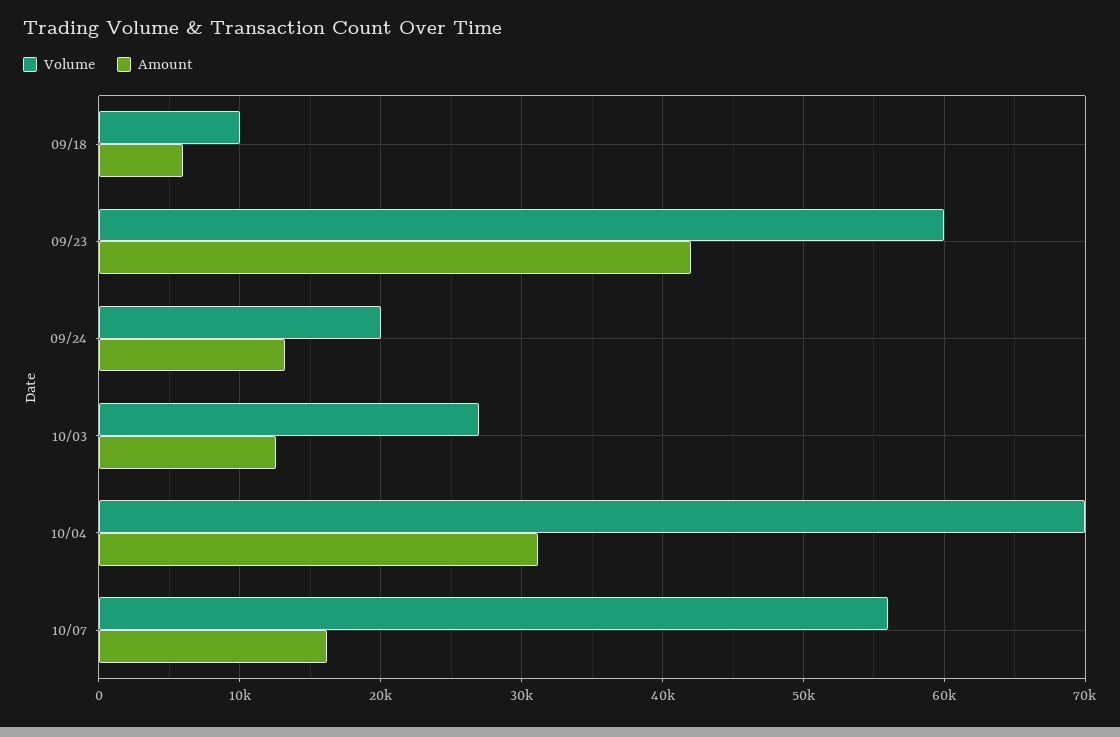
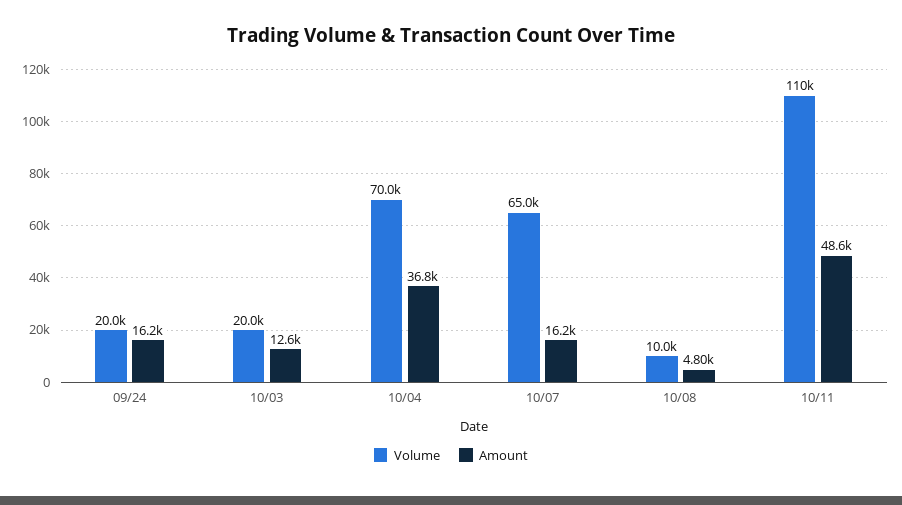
Volume, 09/18: 10000 -> none
Amount, 09/18: 6000 -> none
Volume, 09/23: 60000 -> none
Amount, 09/23: 42000 -> none
Amount, 09/24: 13000 -> 16200
Volume, 10/03: 27000 -> 20000
Amount, 10/04: 31000 -> 36800
Volume, 10/07: 56000 -> 65000
Volume, 10/08: none -> 10000
Amount, 10/08: none -> 4800
Volume, 10/11: none -> 110000
Amount, 10/11: none -> 48600

